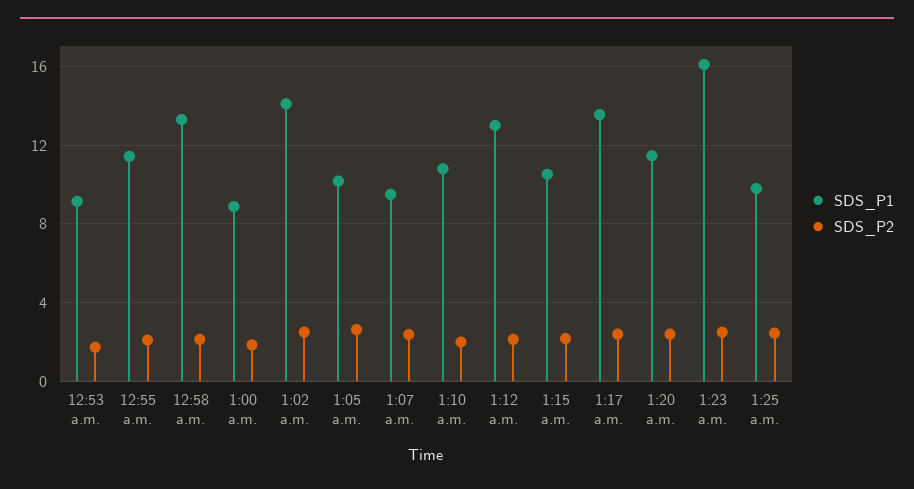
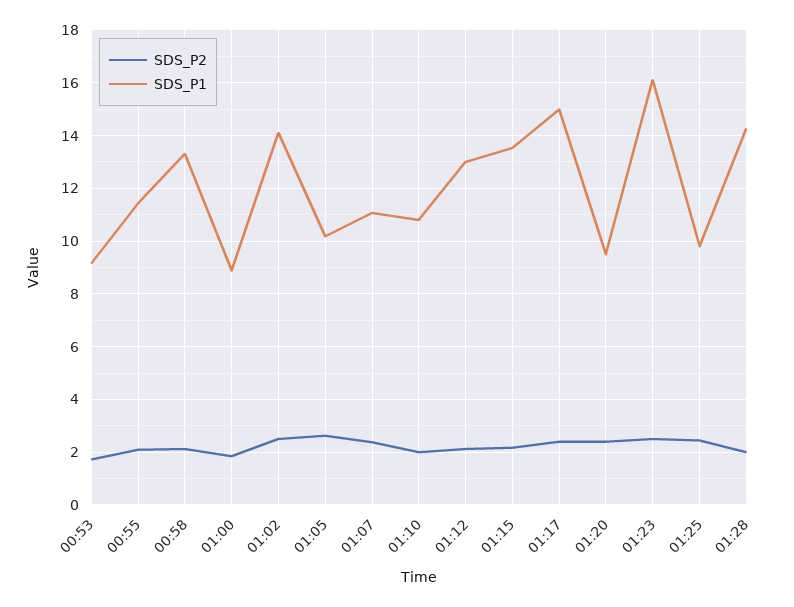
SDS_P1, 1:07 a.m.: 9.5 -> 11
SDS_P1, 1:15 a.m.: 10.5 -> 13.5
SDS_P1, 1:17 a.m.: 13.5 -> 15
SDS_P1, 1:20 a.m.: 11.5 -> 9.5
SDS_P2, 01:28: none -> 2
SDS_P1, 01:28: none -> 14.25

